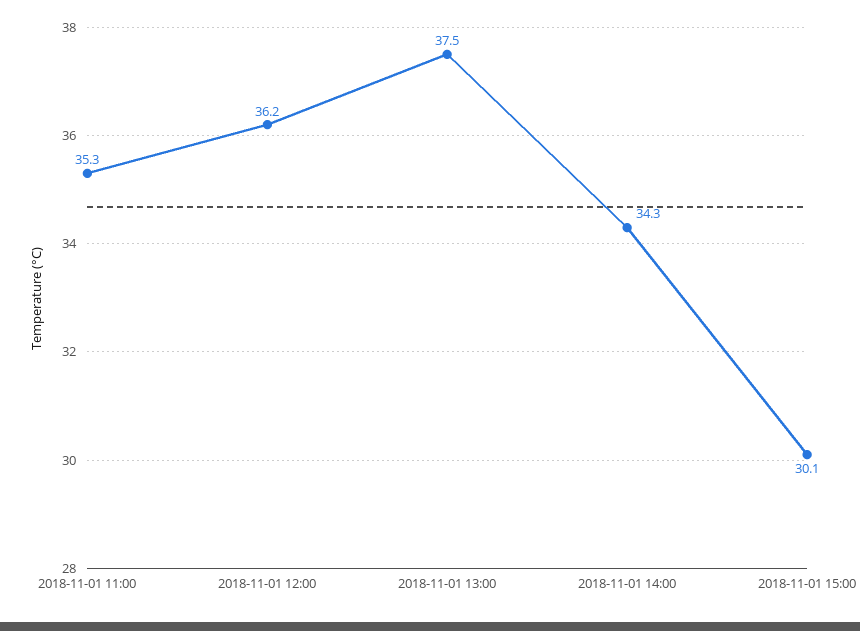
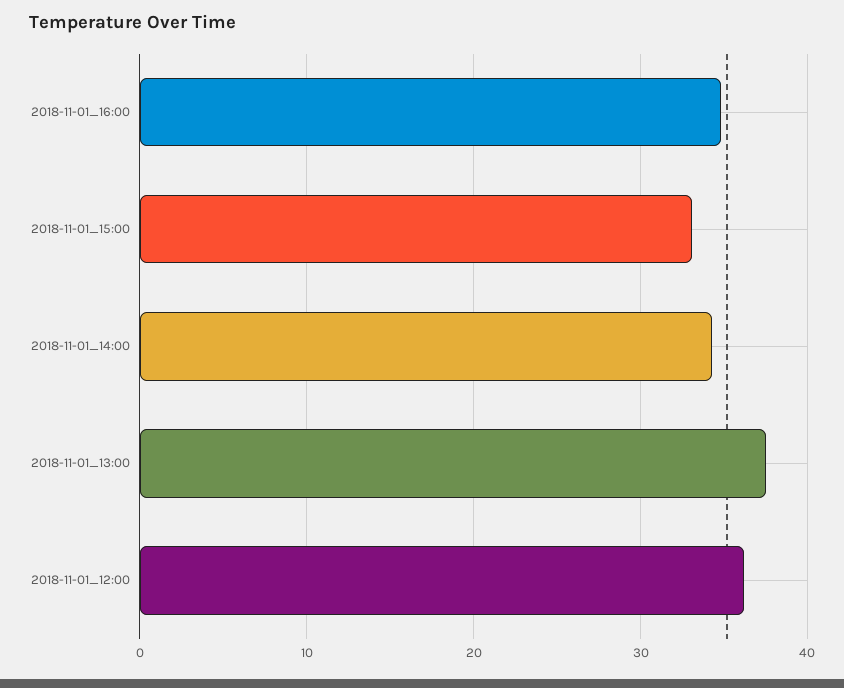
2018-11-01 11:00: 35.3 -> none
2018-11-01 15:00: 30.1 -> 33
2018-11-01_16:00: none -> 35

